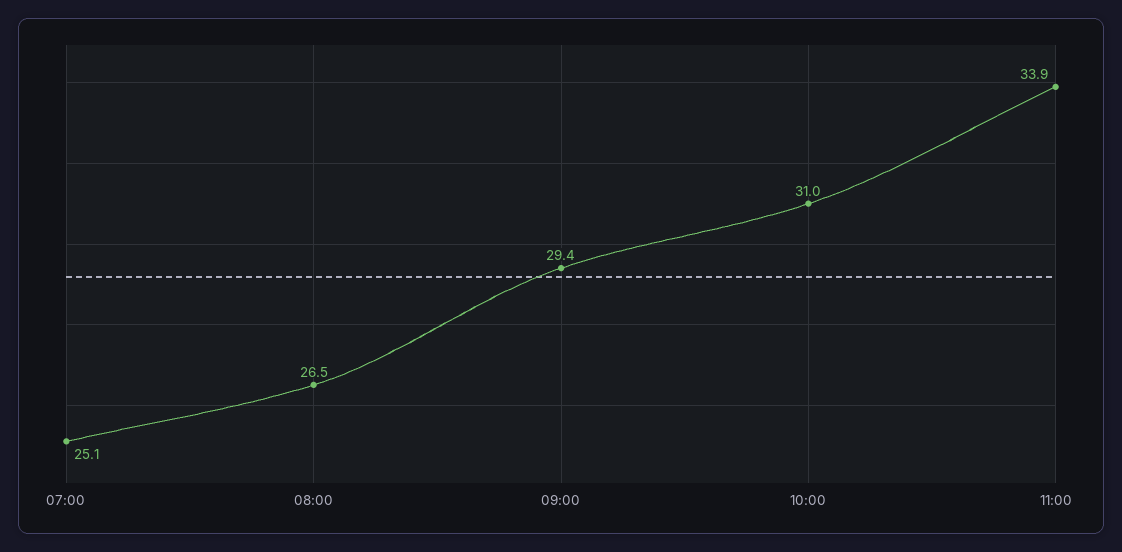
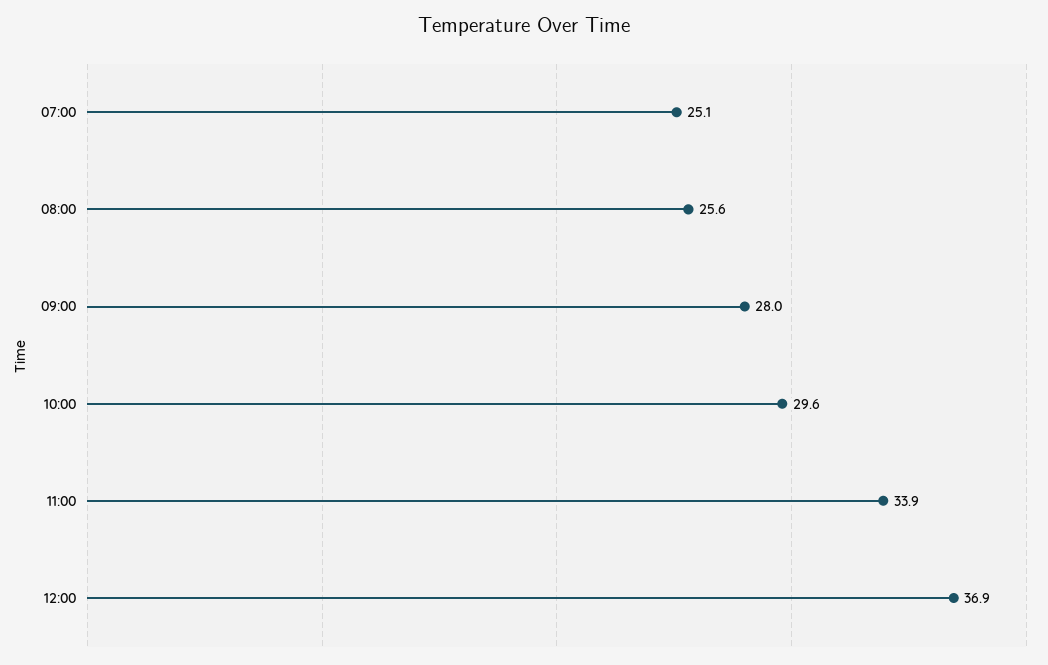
08:00: 26.5 -> 25.6
09:00: 29.4 -> 28
10:00: 31 -> 29.6
12:00: none -> 36.9

